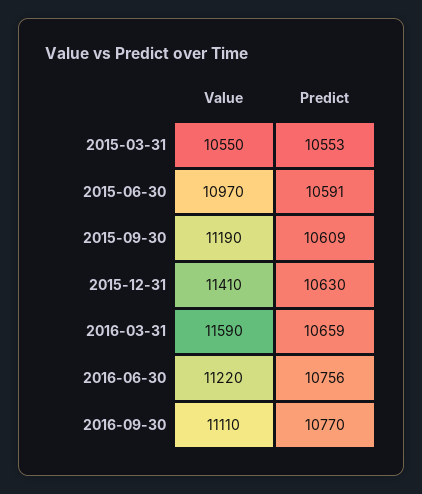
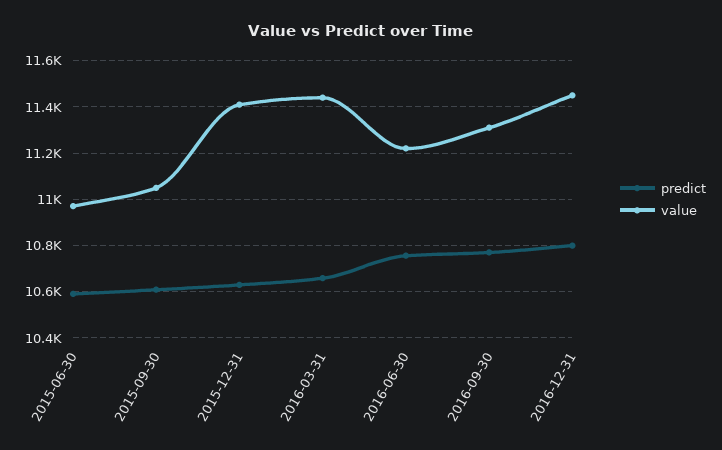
Value, 2015-03-31: 10550 -> none
Predict, 2015-03-31: 10553 -> none
Value, 2015-09-30: 11190 -> 11050
Value, 2016-03-31: 11590 -> 11450
Value, 2016-09-30: 11110 -> 11300
Predict, 2016-12-31: none -> 10800
Value, 2016-12-31: none -> 11450

